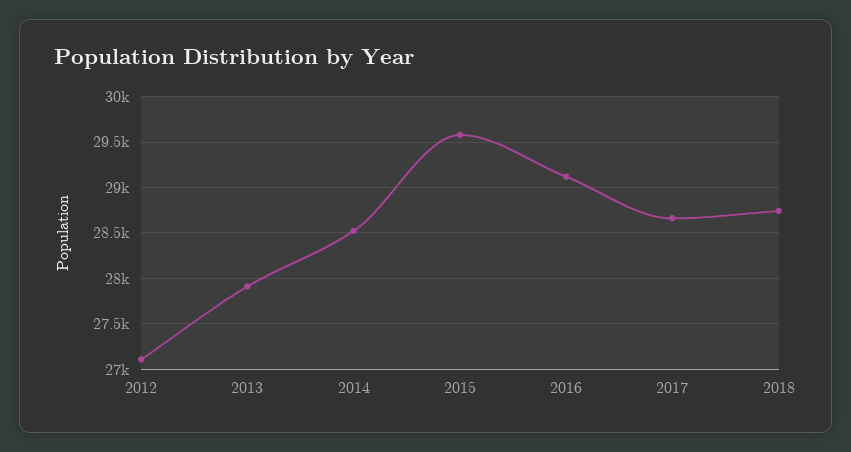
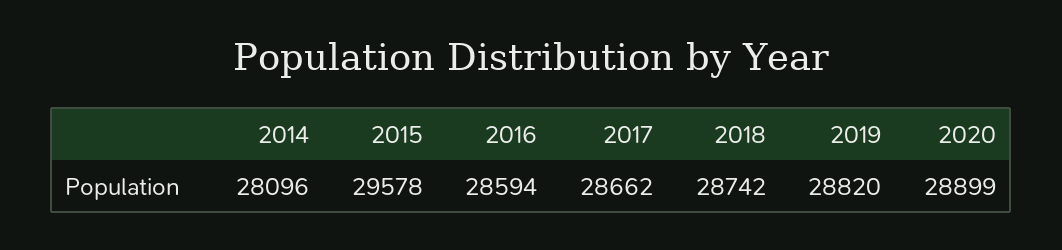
2012: 27100 -> none
2013: 27900 -> none
2014: 28500 -> 28096
2016: 29100 -> 28594
2019: none -> 28820
2020: none -> 28899

